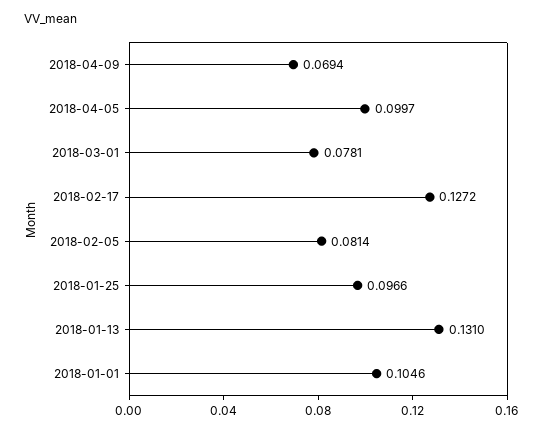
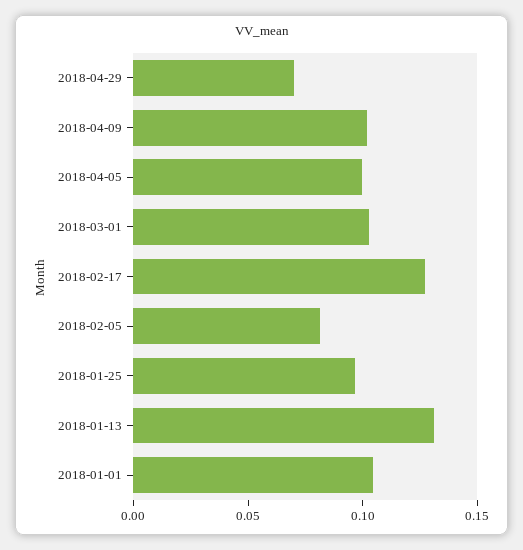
2018-04-09: 0.0694 -> 0.1
2018-03-01: 0.0781 -> 0.1
2018-04-29: none -> 0.07

